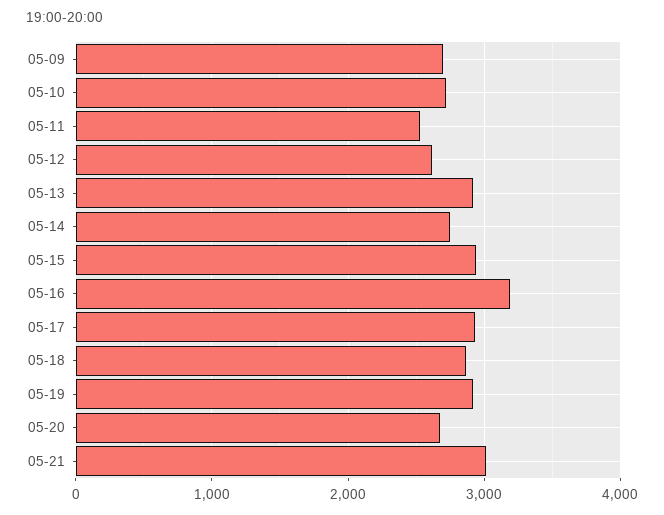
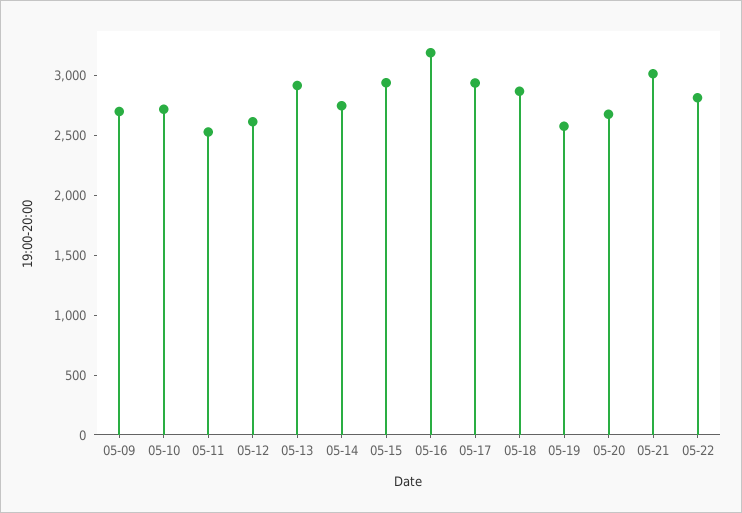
05-19: 2900 -> 2600
05-22: none -> 2800

